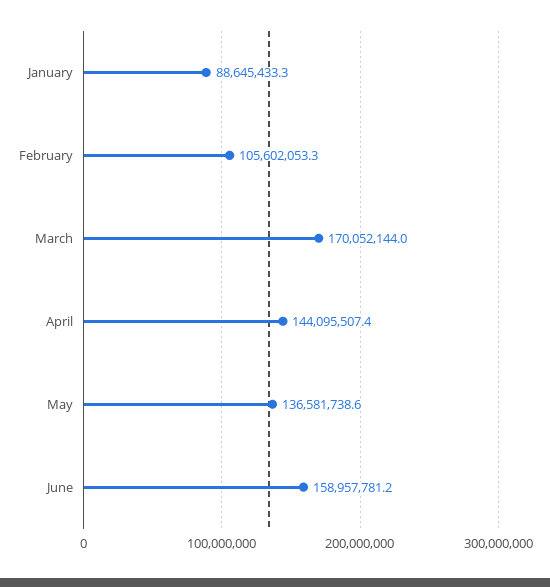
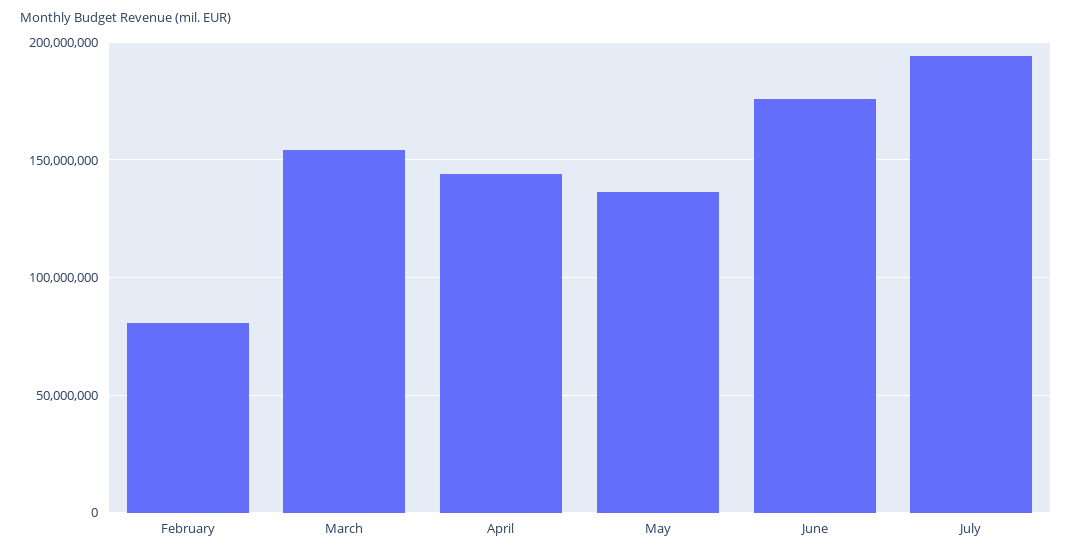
January: 88645433.3 -> none
February: 105602053.3 -> 80000000
March: 170052144 -> 155000000
June: 158957781.2 -> 175000000
July: none -> 195000000

